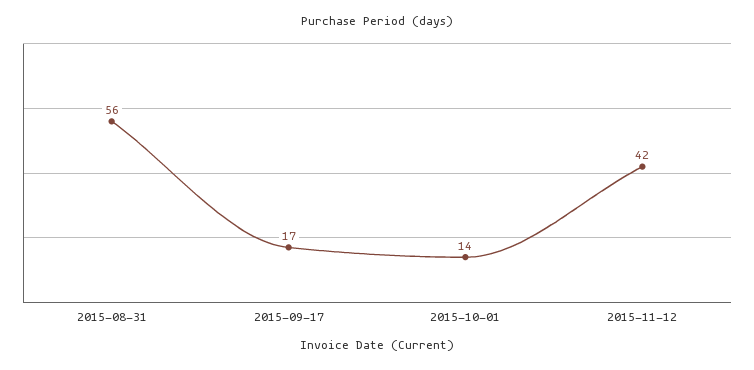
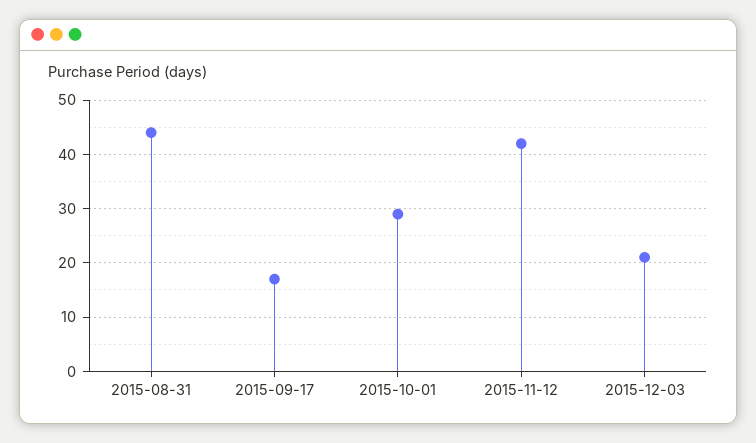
2015-08-31: 56 -> 45
2015-10-01: 14 -> 30
2015-12-03: none -> 20

